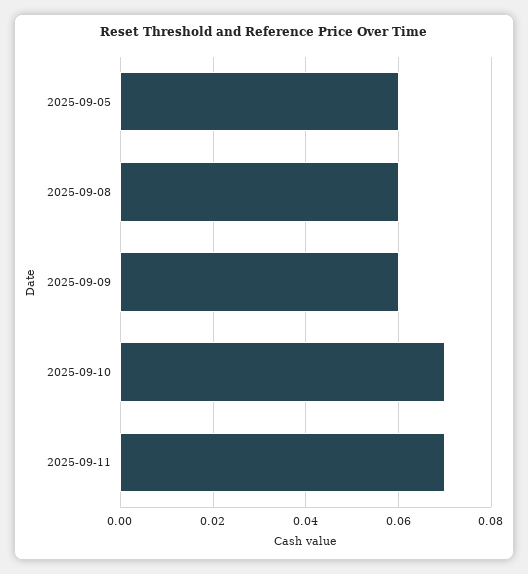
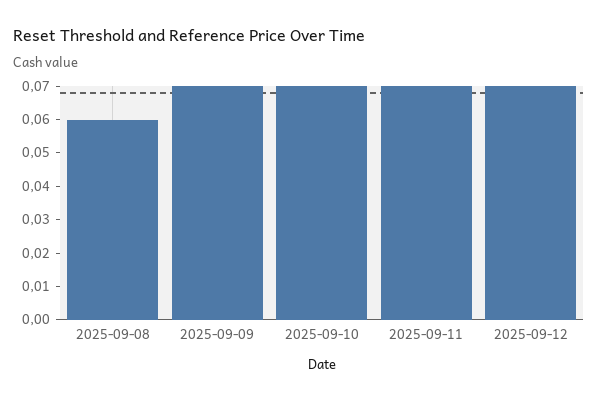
2025-09-05: 0.06 -> none
2025-09-09: 0.06 -> 0.07
2025-09-12: none -> 0.07

